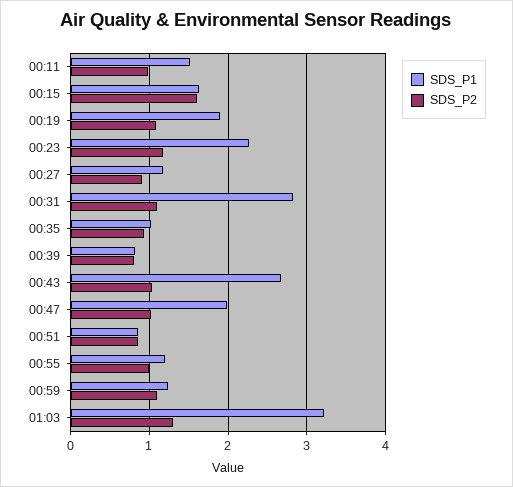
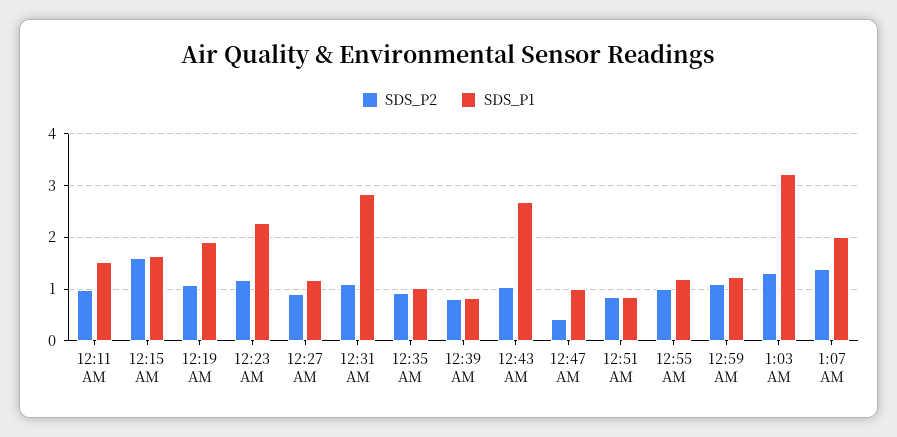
SDS_P1, 00:47: 2 -> 1
SDS_P2, 00:47: 1 -> 0.4
SDS_P2, 1:07 AM: none -> 1.4
SDS_P1, 1:07 AM: none -> 2

